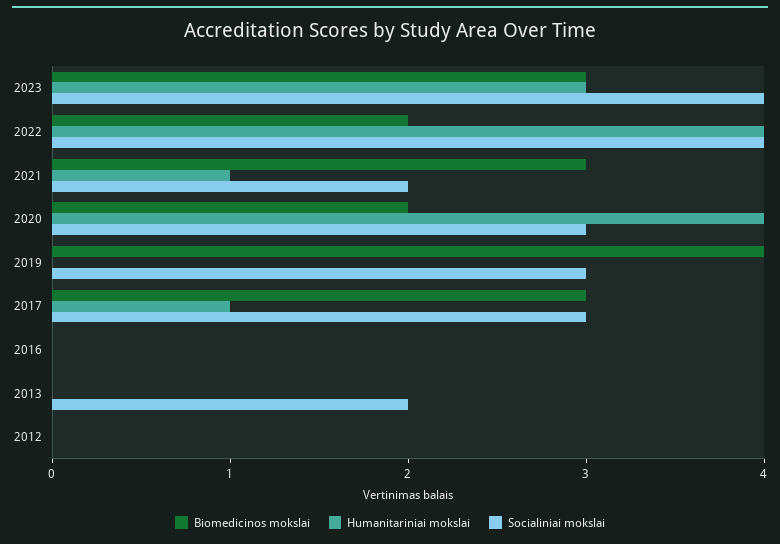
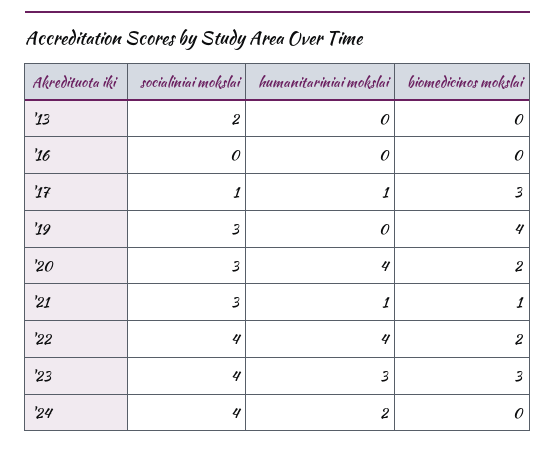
Biomedicinos mokslai, 2021: 3 -> 1
Socialiniai mokslai, 2021: 2 -> 3
Socialiniai mokslai, 2017: 3 -> 1
Biomedicinos mokslai, 2012: 0 -> none
Humanitariniai mokslai, 2012: 0 -> none
Socialiniai mokslai, 2012: 0 -> none
Socialiniai mokslai, '24: none -> 4
Humanitariniai mokslai, '24: none -> 2
Biomedicinos mokslai, '24: none -> 0

